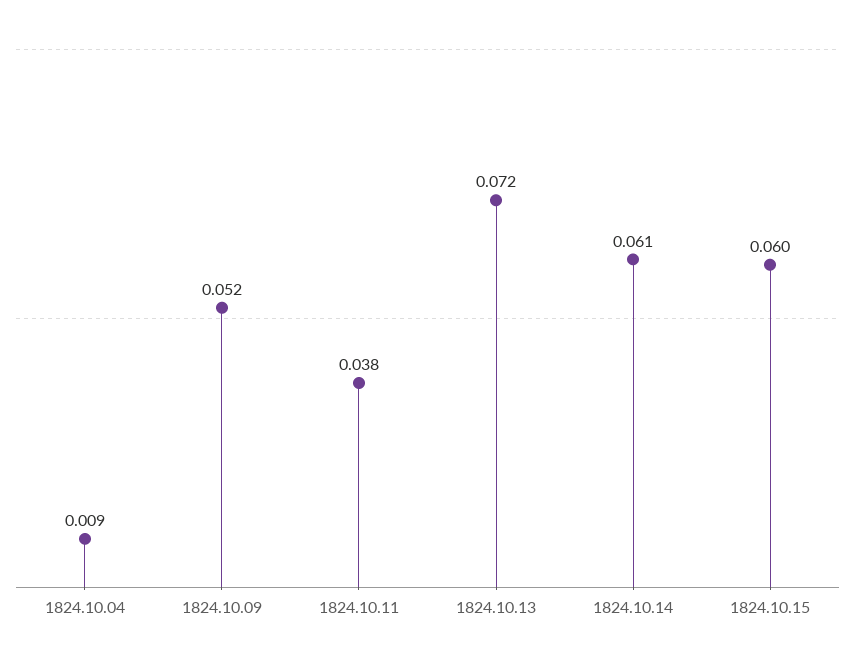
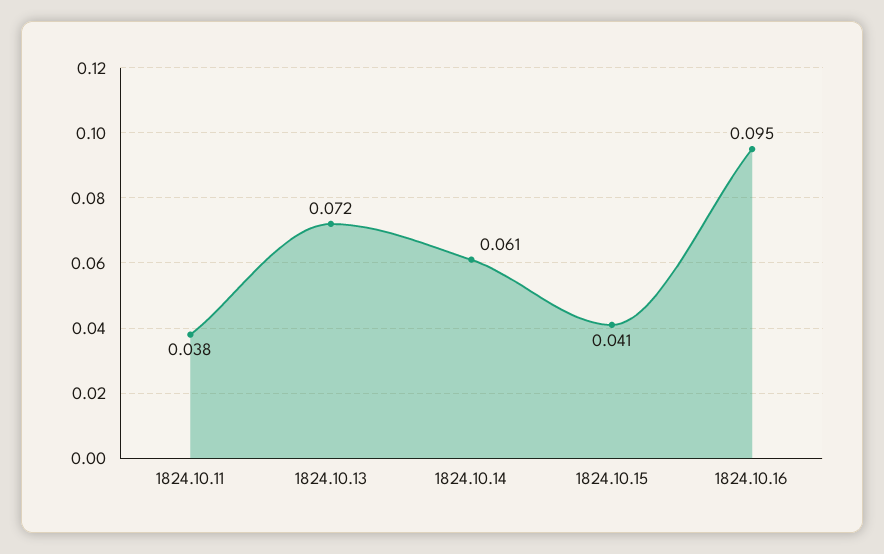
1824.10.04: 0.009 -> none
1824.10.09: 0.052 -> none
1824.10.15: 0.06 -> 0.041
1824.10.16: none -> 0.095

